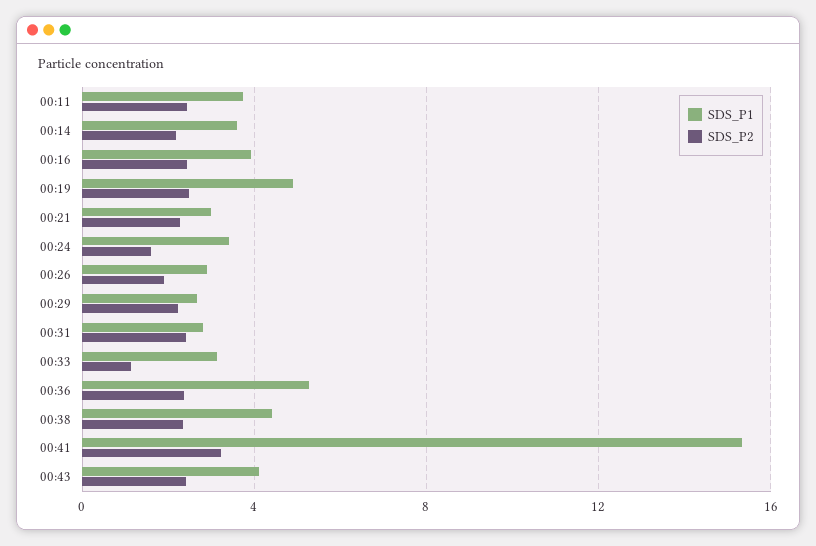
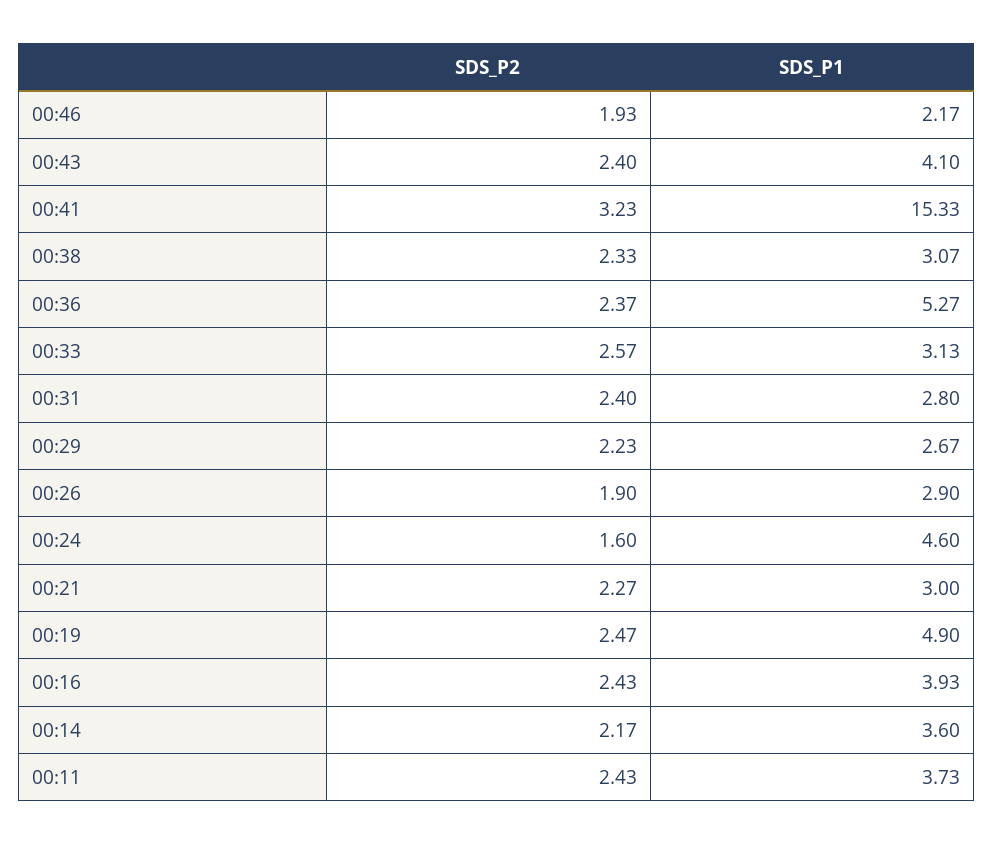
SDS_P1, 00:24: 3.5 -> 4.6
SDS_P2, 00:33: 1 -> 2.57
SDS_P1, 00:38: 4.5 -> 3.07
SDS_P2, 00:46: none -> 1.93
SDS_P1, 00:46: none -> 2.17

